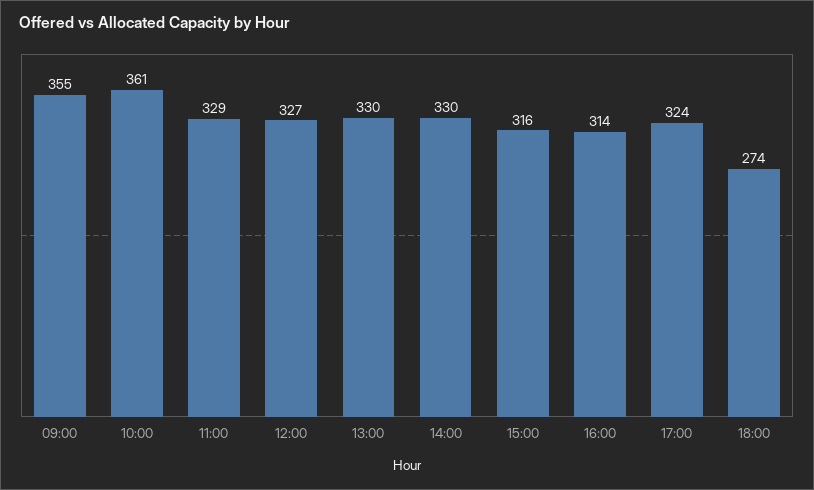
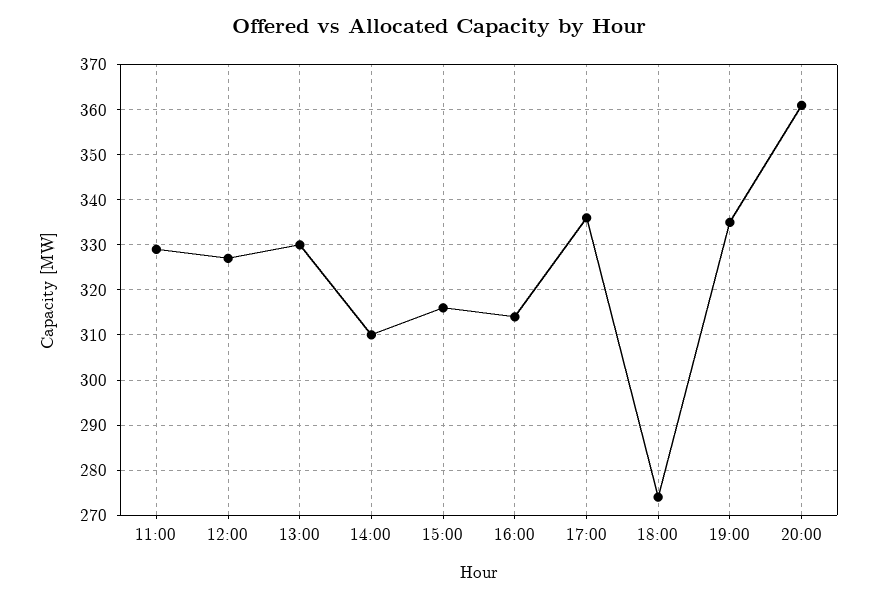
09:00: 355 -> none
10:00: 361 -> none
14:00: 330 -> 310
17:00: 324 -> 335
19:00: none -> 335
20:00: none -> 360

